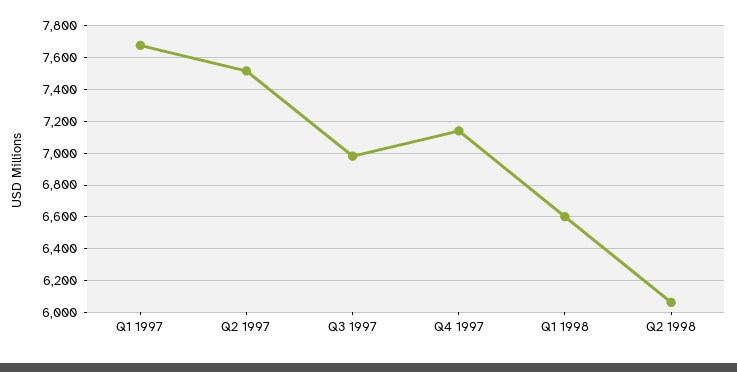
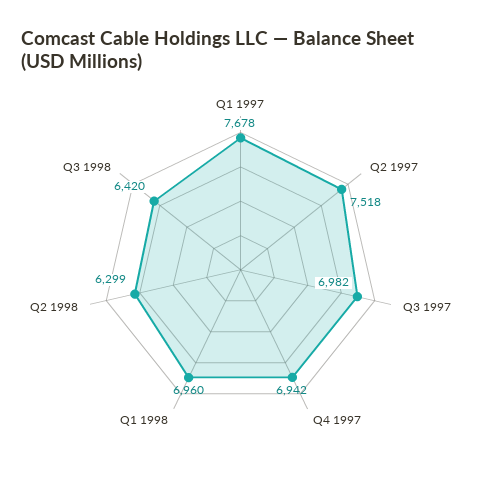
Q4 1997: 7150 -> 6942
Q1 1998: 6600 -> 6960
Q2 1998: 6050 -> 6299
Q3 1998: none -> 6420

